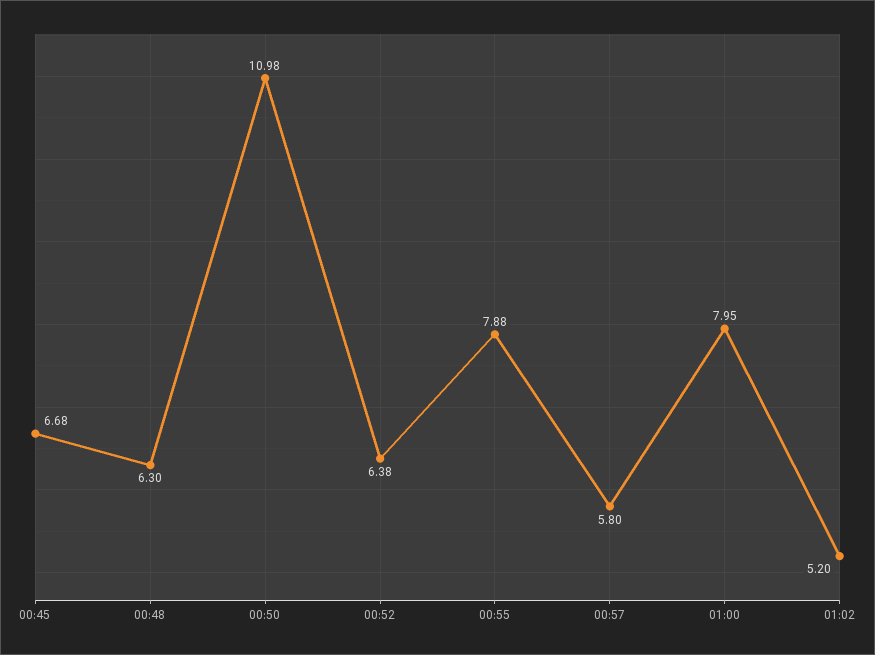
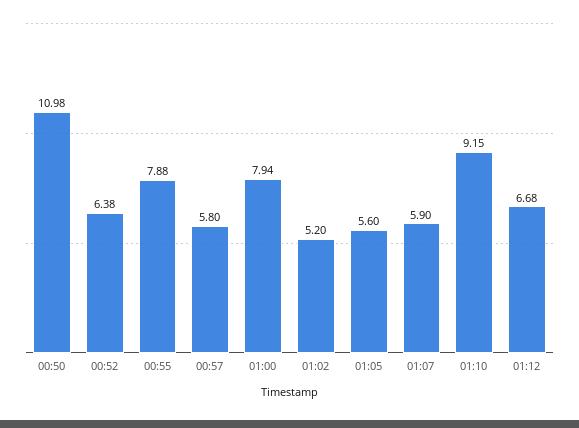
00:45: 6.68 -> none
00:48: 6.3 -> none
01:00: 7.95 -> 7.94
01:05: none -> 5.6
01:07: none -> 5.9
01:10: none -> 9.15
01:12: none -> 6.68

